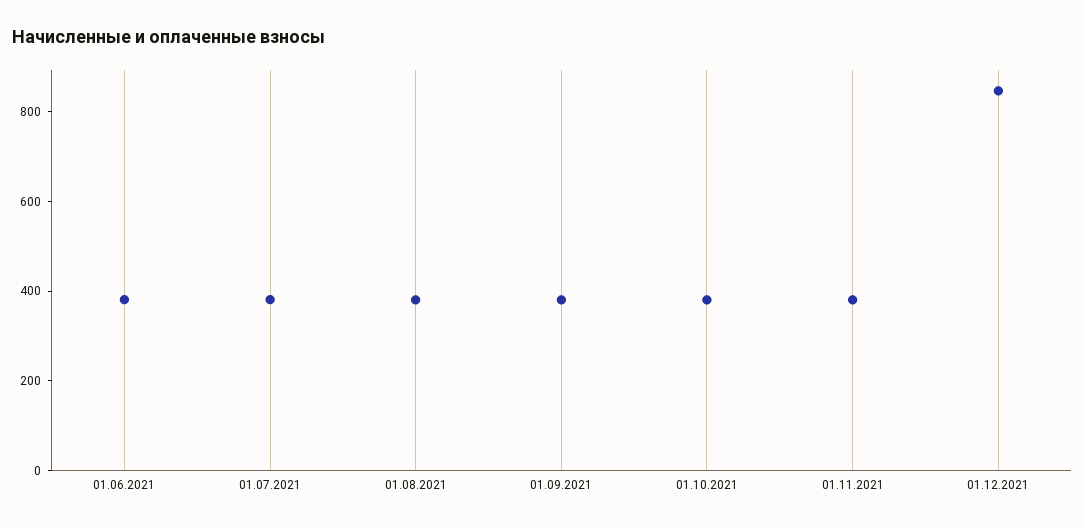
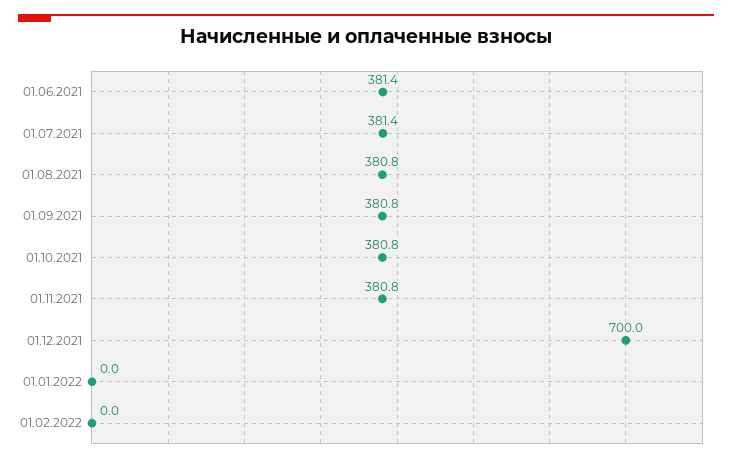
01.12.2021: 850 -> 700
01.01.2022: none -> 0
01.02.2022: none -> 0

